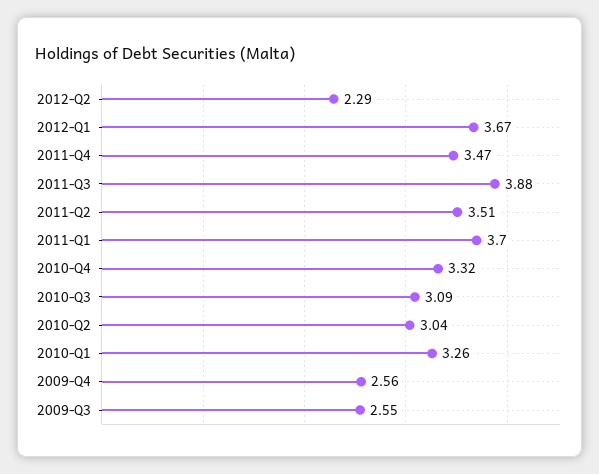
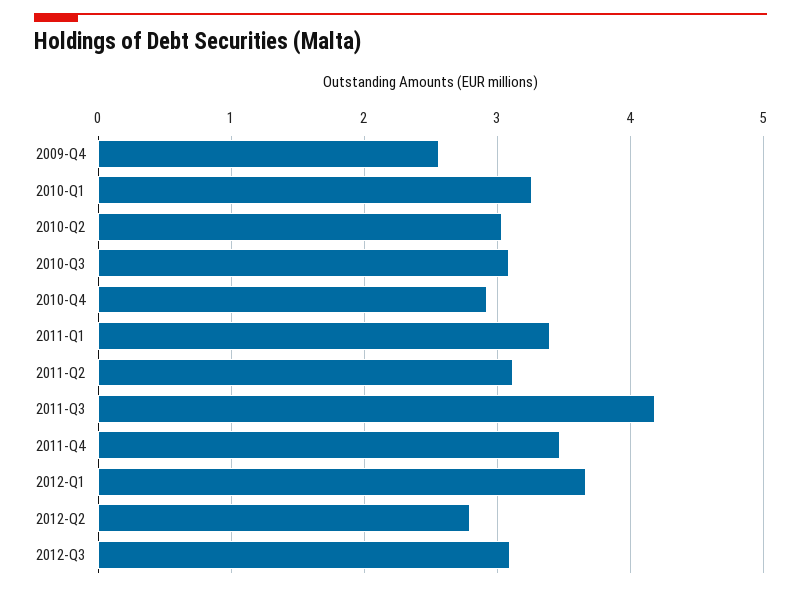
2012-Q2: 2.29 -> 2.8
2011-Q3: 3.88 -> 4.2
2011-Q2: 3.51 -> 3.1
2011-Q1: 3.7 -> 3.4
2010-Q4: 3.32 -> 2.9
2009-Q3: 2.55 -> none
2012-Q3: none -> 3.1

